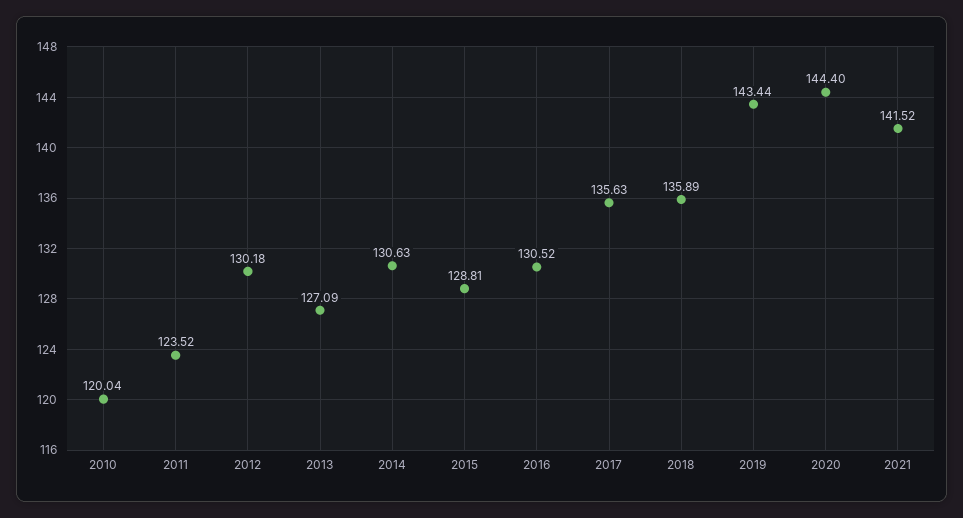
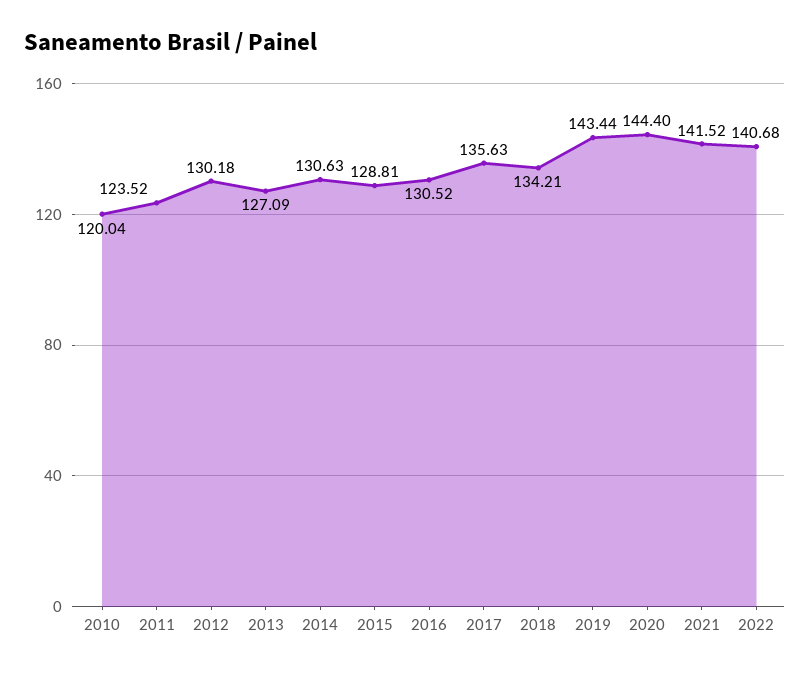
2018: 135.89 -> 134.21
2022: none -> 140.68

